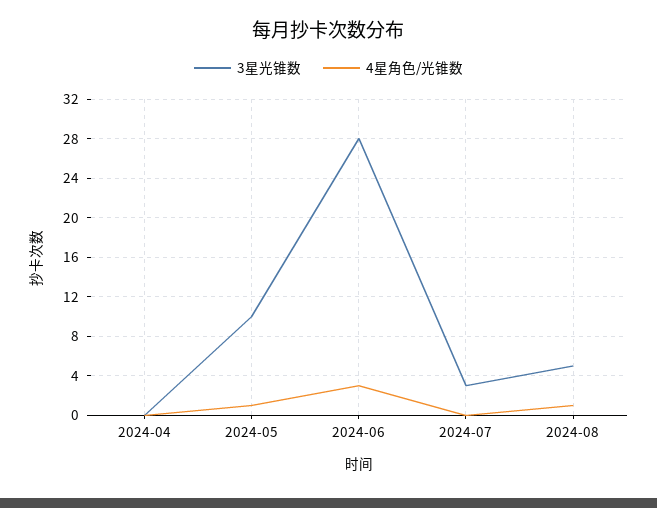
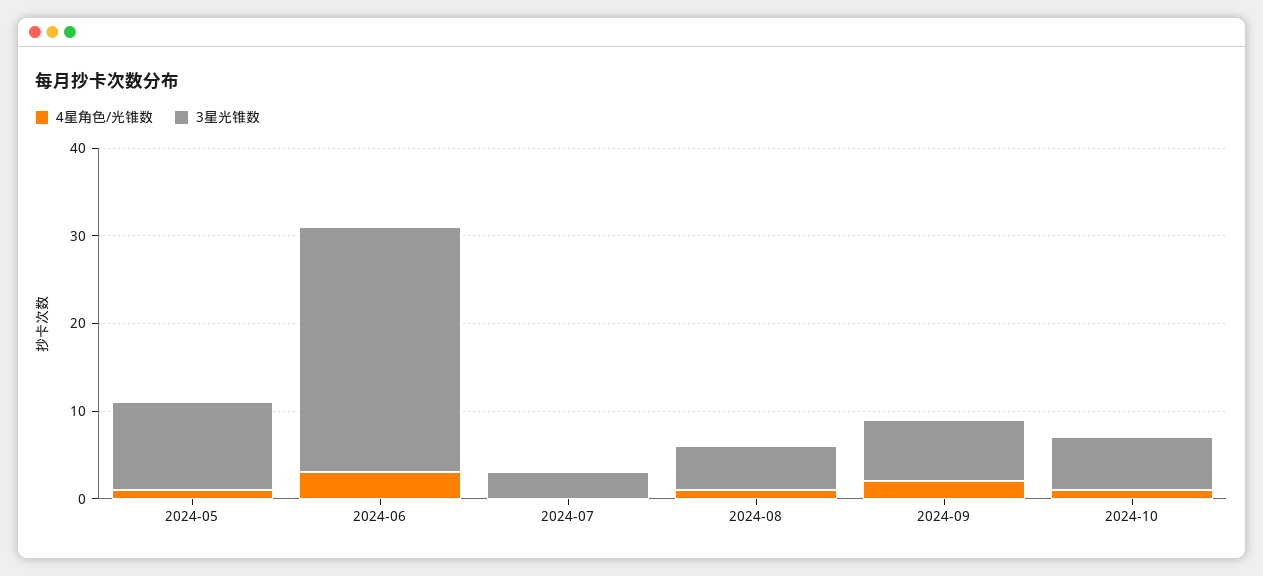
3星光锥数, 2024-04: 0 -> none
4星角色/光锥数, 2024-04: 0 -> none
4星角色/光锥数, 2024-09: none -> 2
3星光锥数, 2024-09: none -> 7
4星角色/光锥数, 2024-10: none -> 1
3星光锥数, 2024-10: none -> 6

